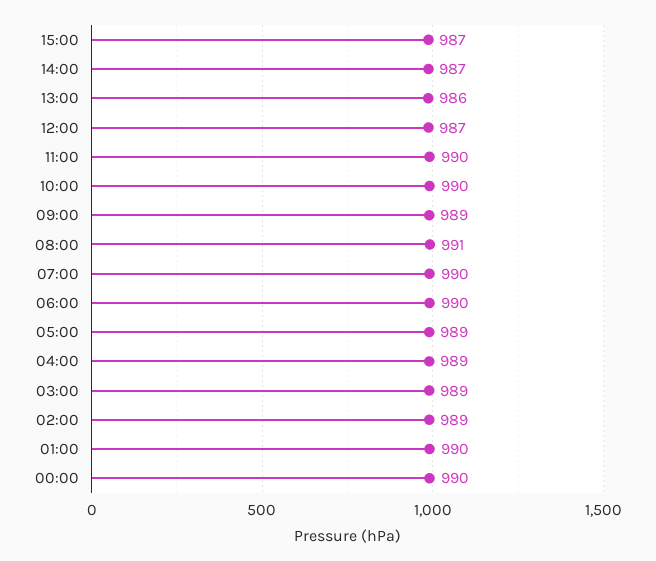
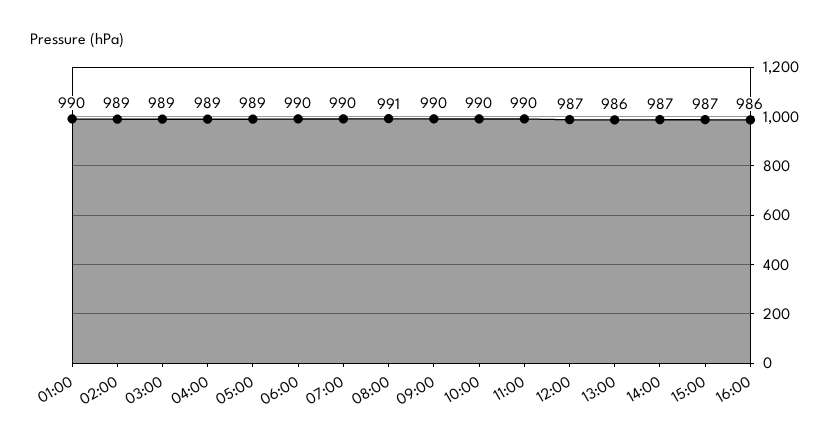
09:00: 989 -> 990
00:00: 990 -> none
16:00: none -> 986

